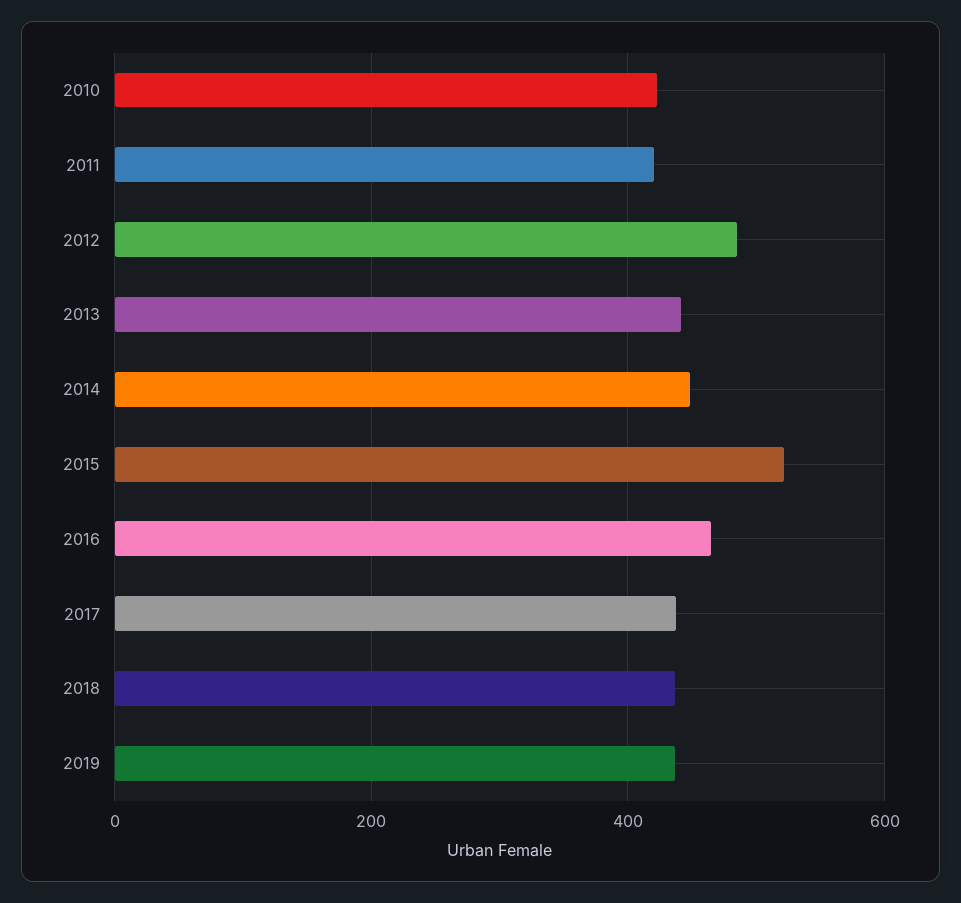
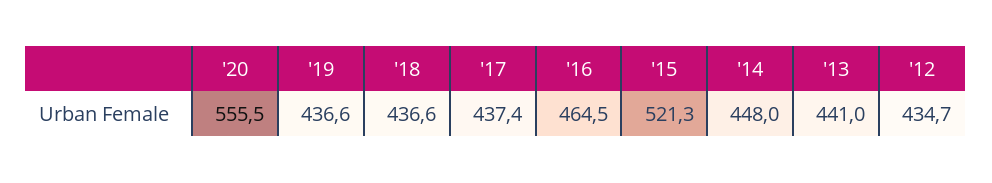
2010: 420 -> none
2011: 420 -> none
2012: 480 -> 434.7
'20: none -> 555.5

